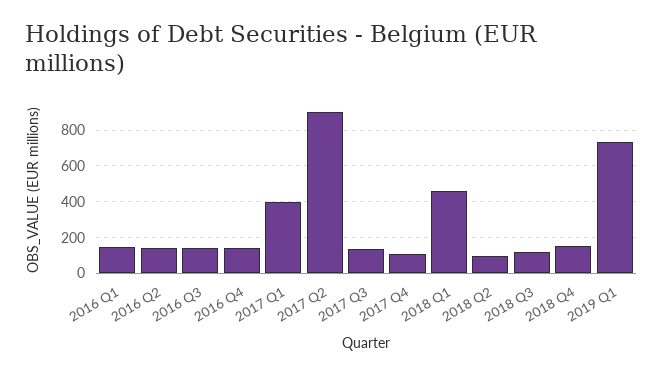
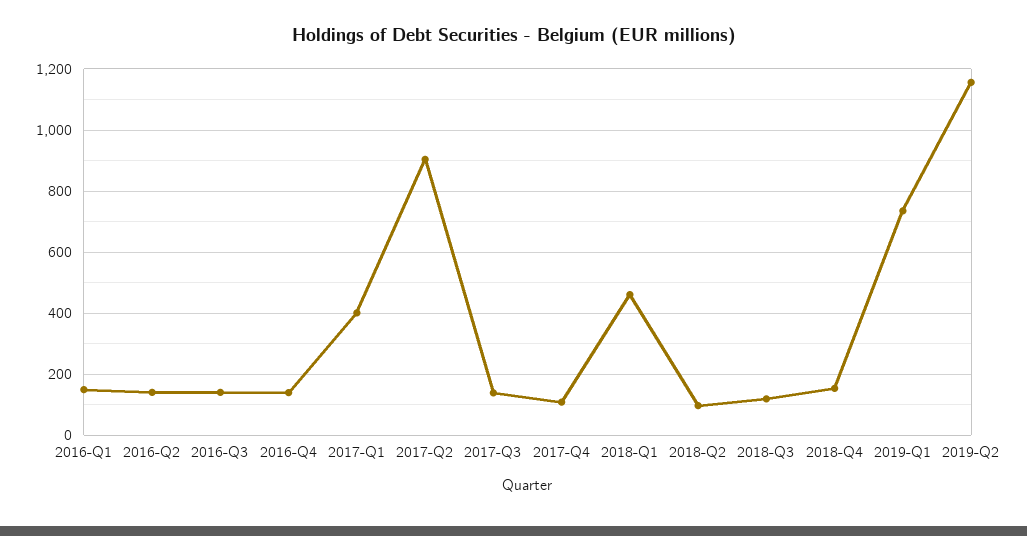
2019-Q2: none -> 1160

